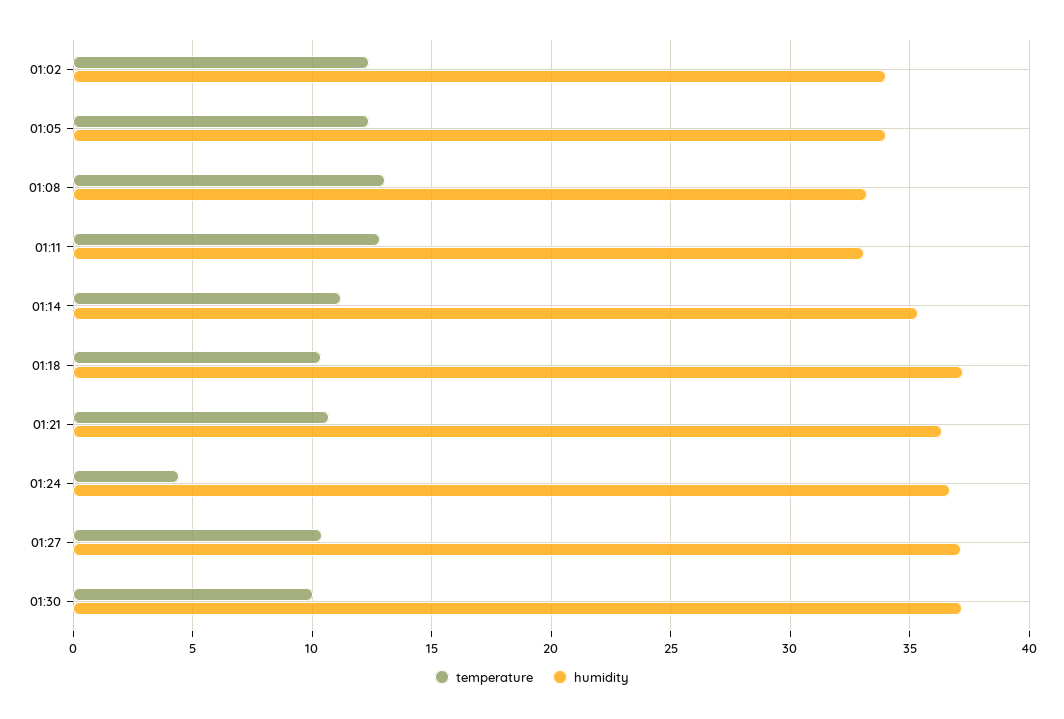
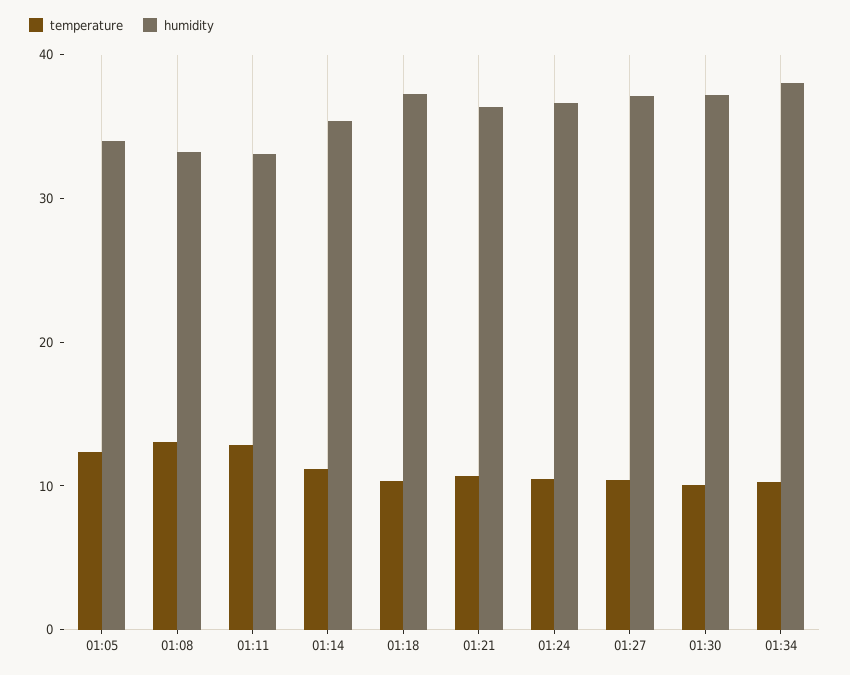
temperature, 01:02: 12.5 -> none
humidity, 01:02: 34 -> none
temperature, 01:24: 4.5 -> 10
temperature, 01:34: none -> 10
humidity, 01:34: none -> 38

